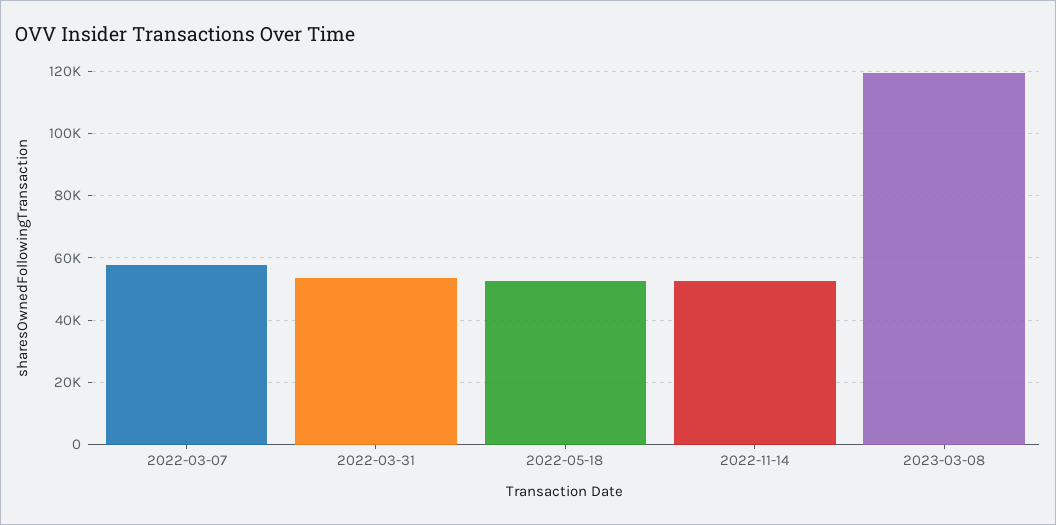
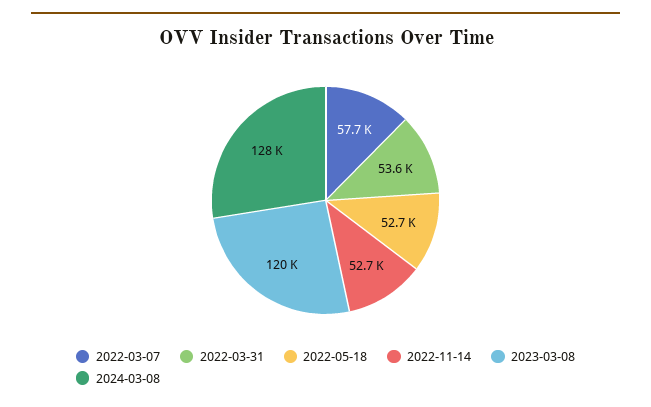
2024-03-08: none -> 128000

